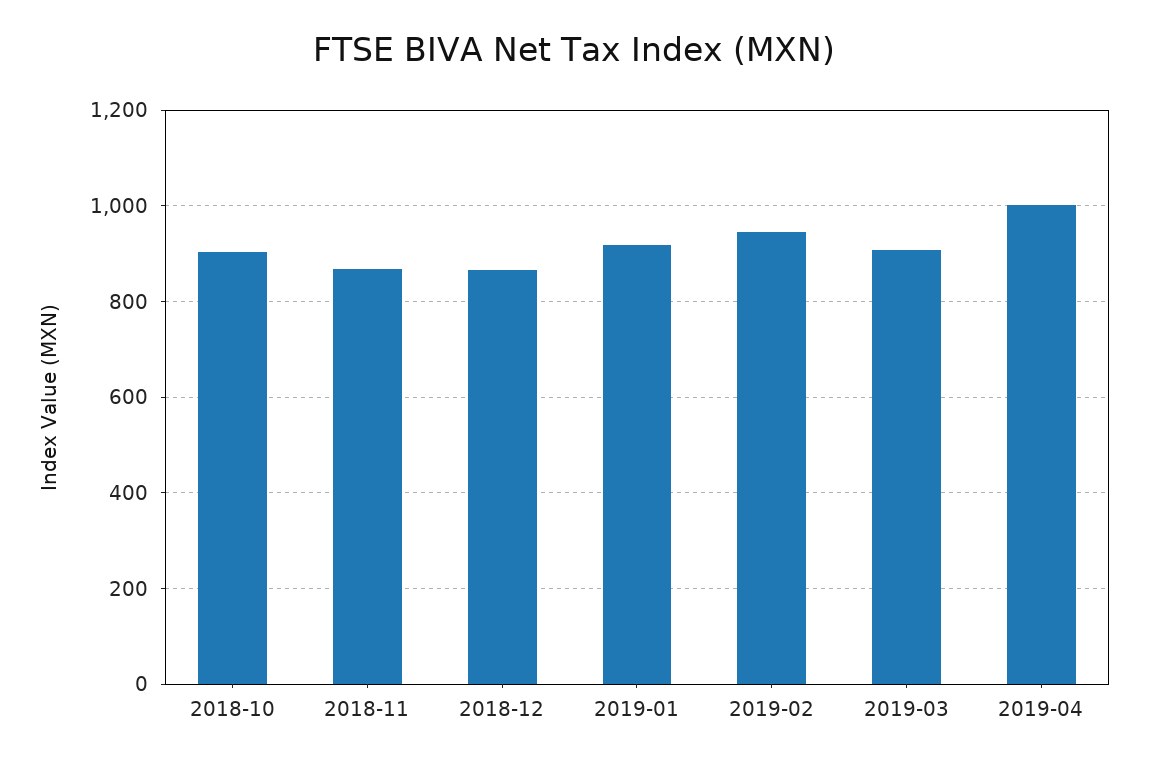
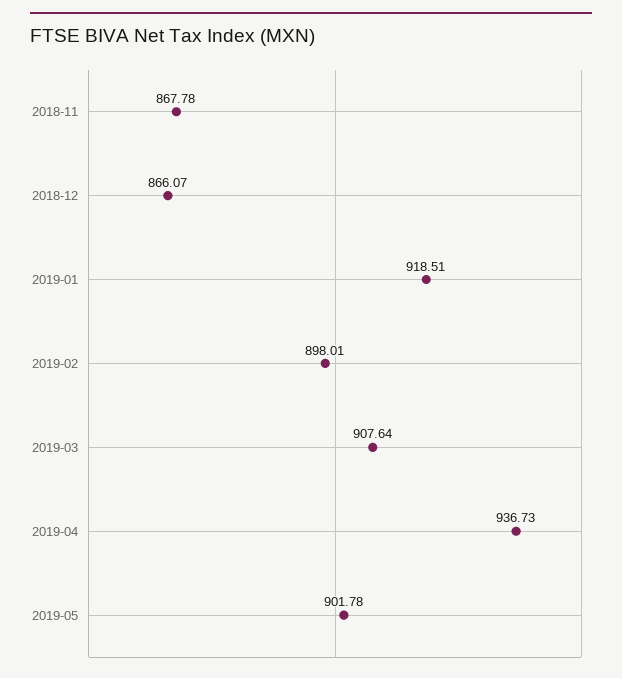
2018-10: 900 -> none
2019-02: 940 -> 898.01
2019-04: 1000 -> 936.73
2019-05: none -> 901.78

